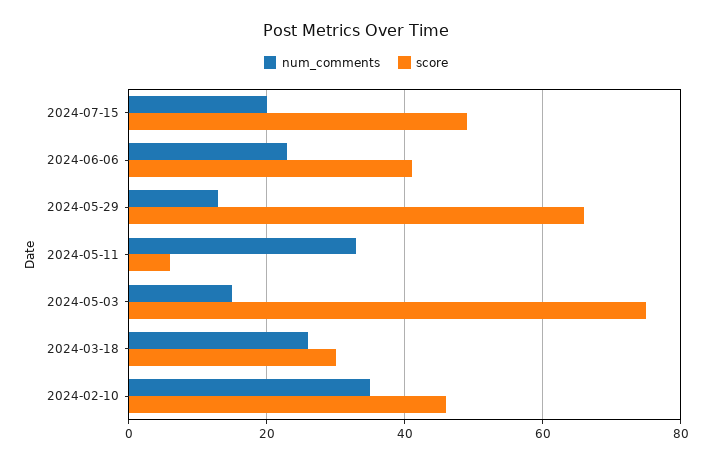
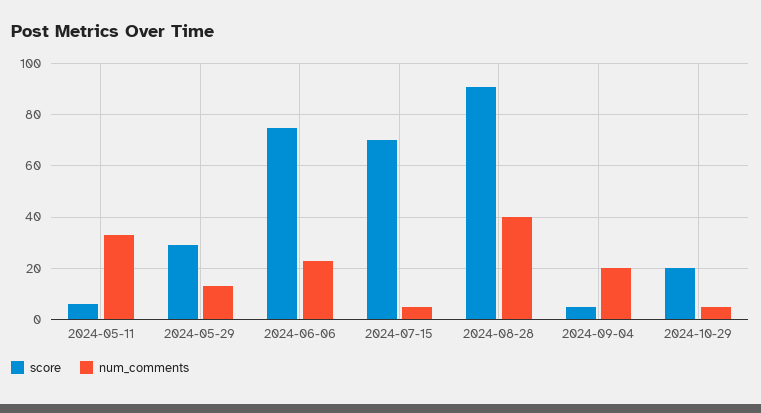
num_comments, 2024-07-15: 20 -> 5
score, 2024-07-15: 50 -> 70
score, 2024-06-06: 40 -> 75
score, 2024-05-29: 65 -> 30
num_comments, 2024-05-03: 15 -> none
score, 2024-05-03: 75 -> none
num_comments, 2024-03-18: 25 -> none
score, 2024-03-18: 30 -> none
num_comments, 2024-02-10: 35 -> none
score, 2024-02-10: 45 -> none
score, 2024-08-28: none -> 90
num_comments, 2024-08-28: none -> 40
score, 2024-09-04: none -> 5
num_comments, 2024-09-04: none -> 20
score, 2024-10-29: none -> 20
num_comments, 2024-10-29: none -> 5

